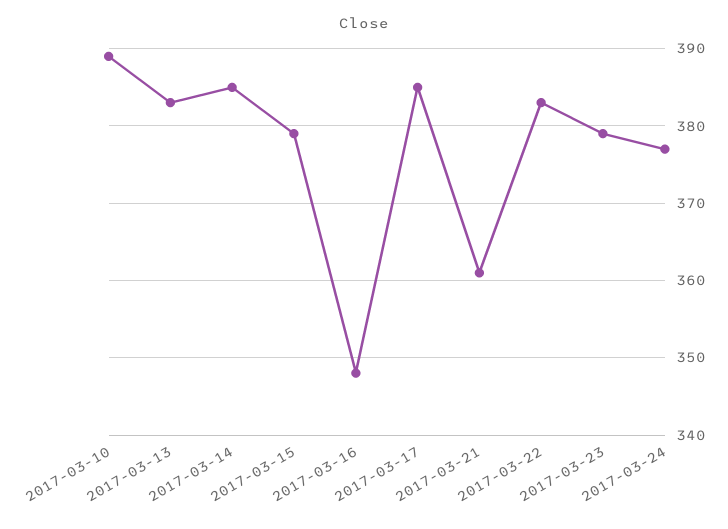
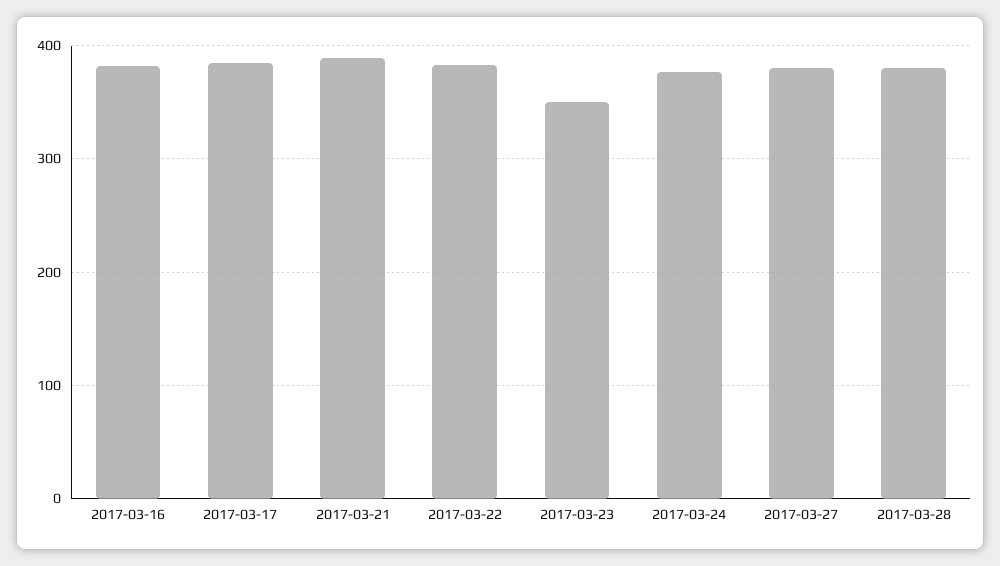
2017-03-10: 389 -> none
2017-03-13: 383 -> none
2017-03-14: 385 -> none
2017-03-15: 379 -> none
2017-03-16: 348 -> 380
2017-03-21: 361 -> 390
2017-03-23: 379 -> 350
2017-03-27: none -> 380
2017-03-28: none -> 380

